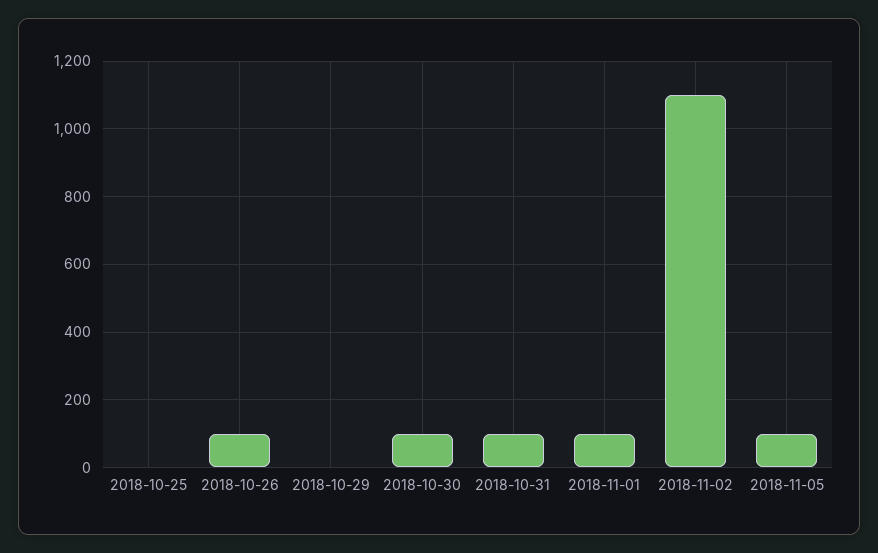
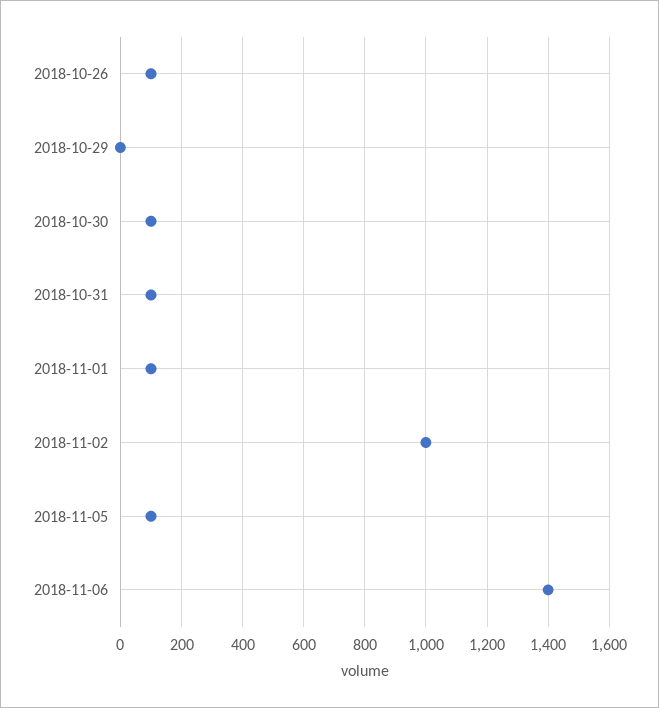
2018-10-25: 0 -> none
2018-11-02: 1100 -> 1000
2018-11-06: none -> 1400

